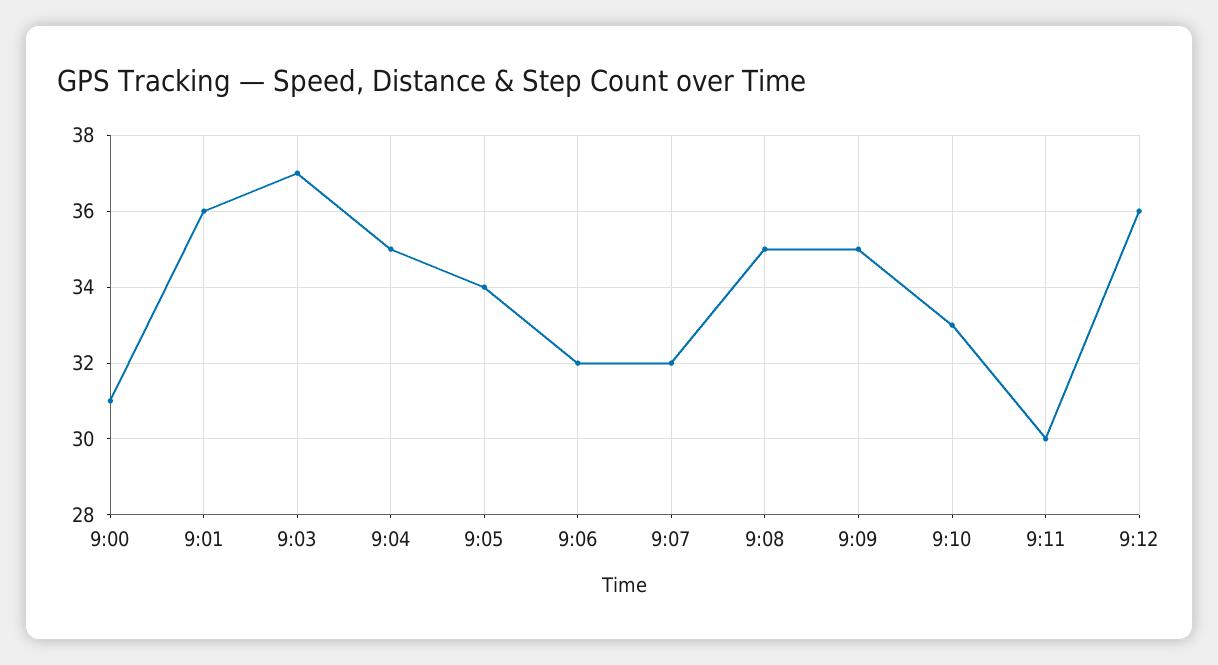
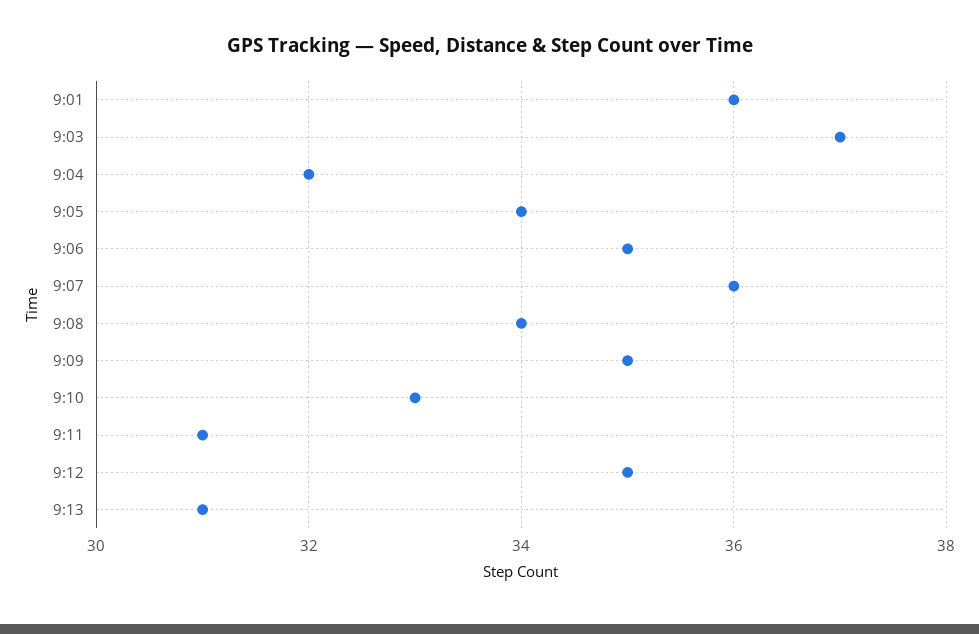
9:00: 31 -> none
9:04: 35 -> 32
9:06: 32 -> 35
9:07: 32 -> 36
9:08: 35 -> 34
9:11: 30 -> 31
9:12: 36 -> 35
9:13: none -> 31

